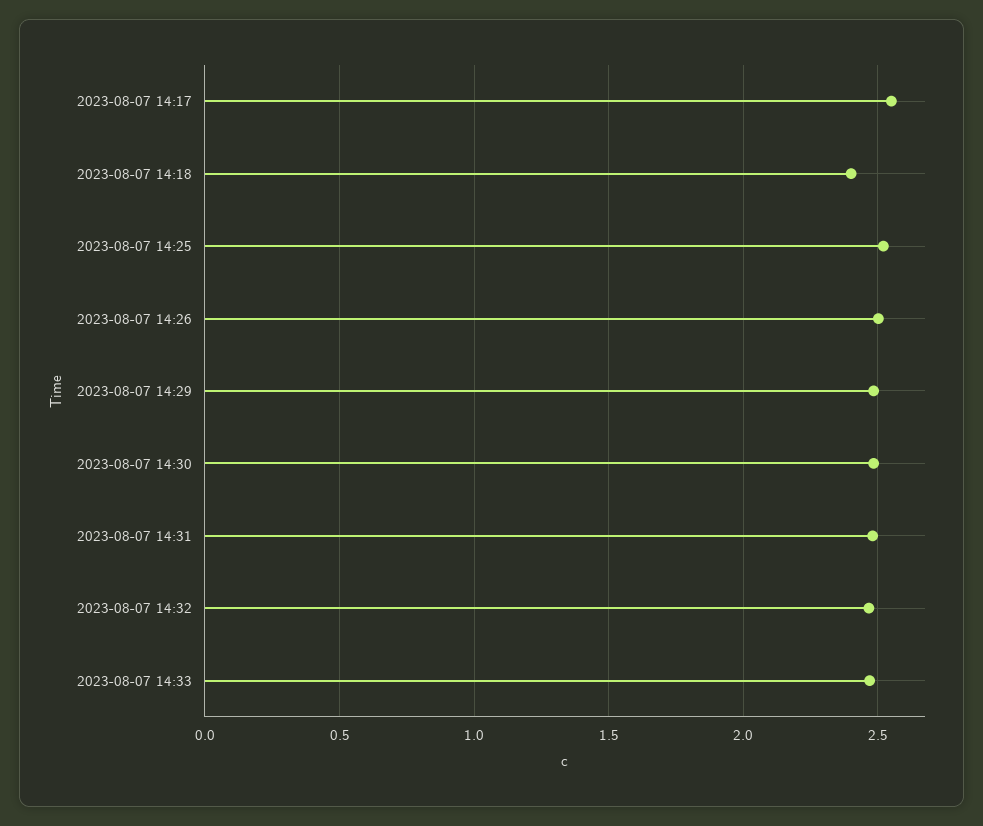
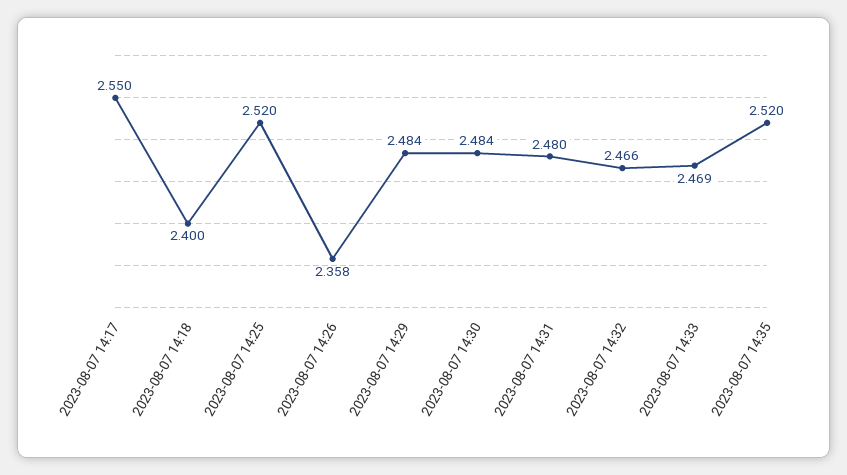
2023-08-07 14:26: 2.5 -> 2.358
2023-08-07 14:35: none -> 2.52

